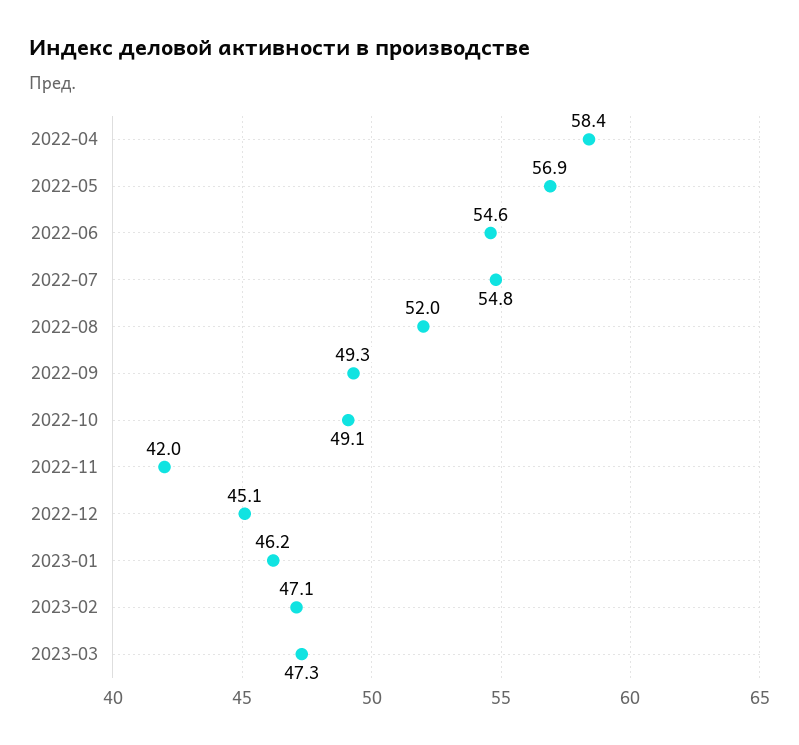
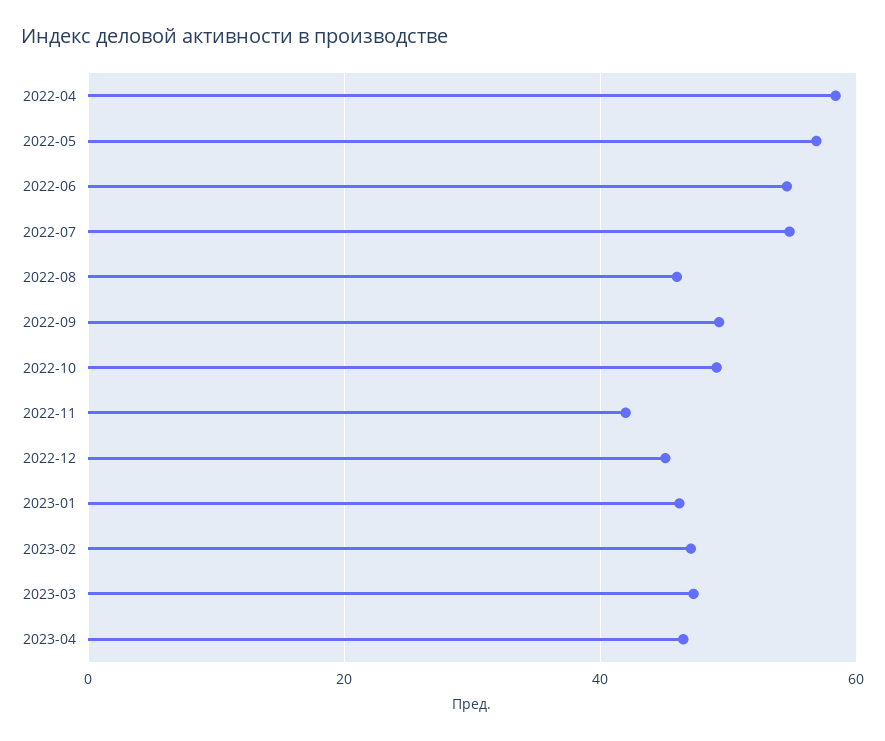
2022-08: 52 -> 46
2023-04: none -> 46

